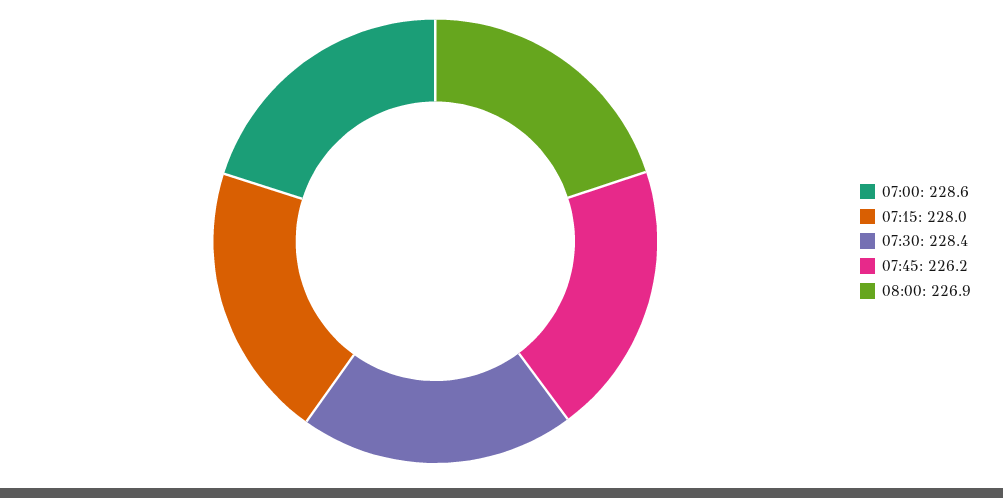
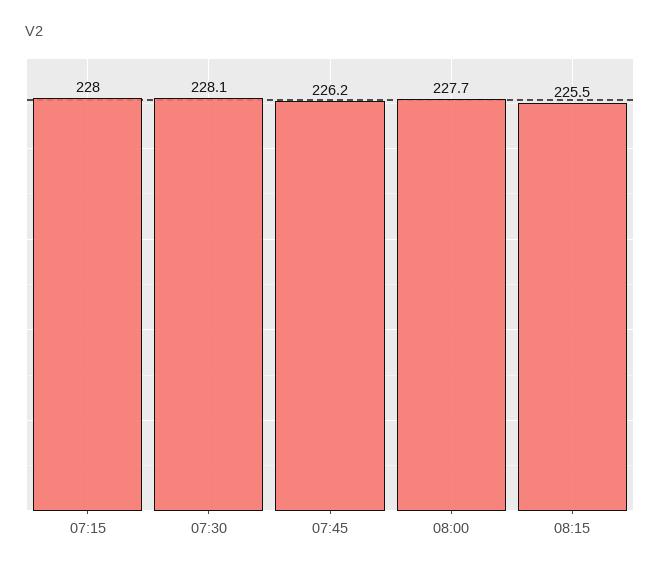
07:00: 228.6 -> none
07:30: 228.4 -> 228.1
08:00: 226.9 -> 227.7
08:15: none -> 225.5

